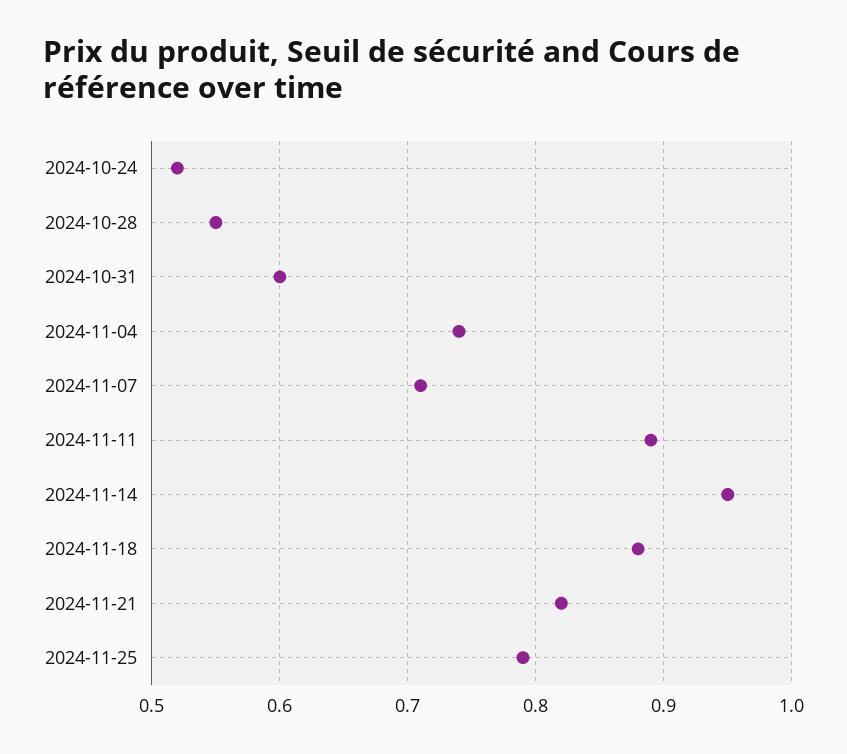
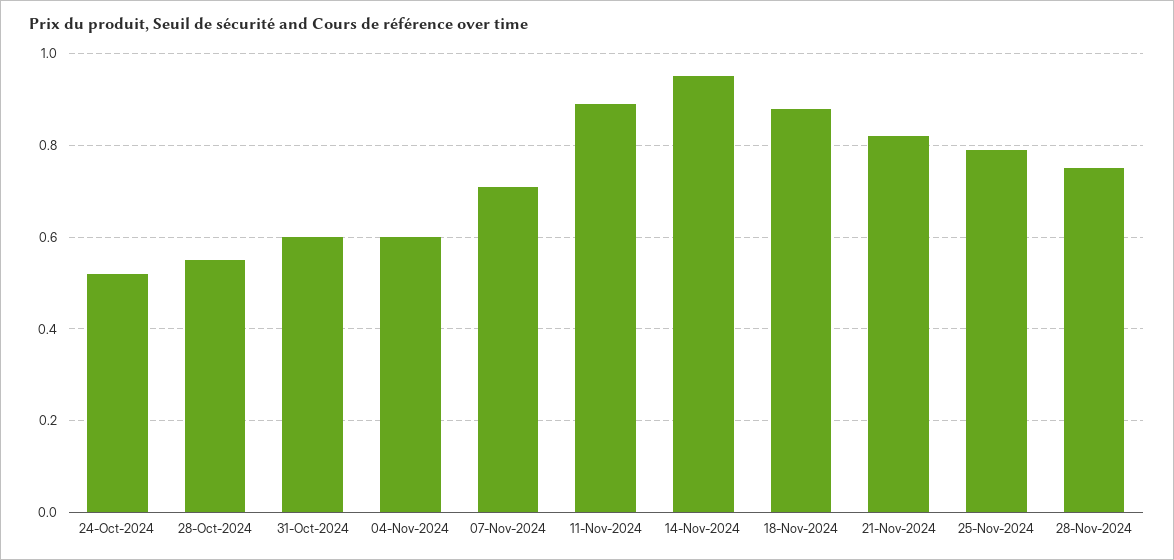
2024-11-04: 0.74 -> 0.6
28-Nov-2024: none -> 0.75

